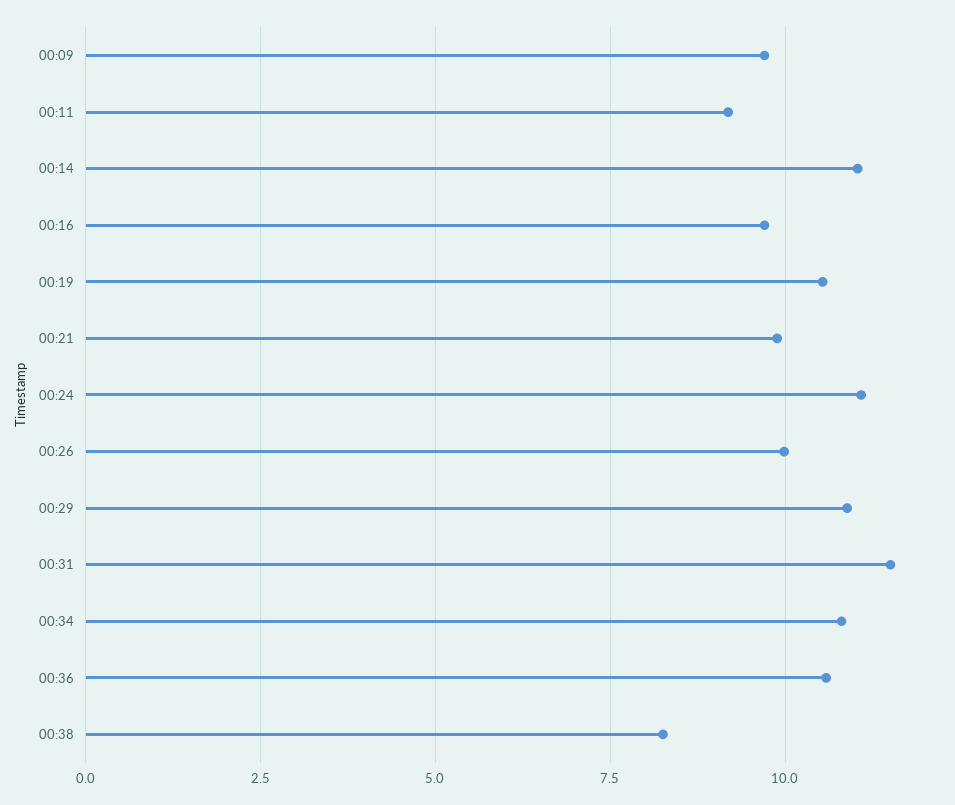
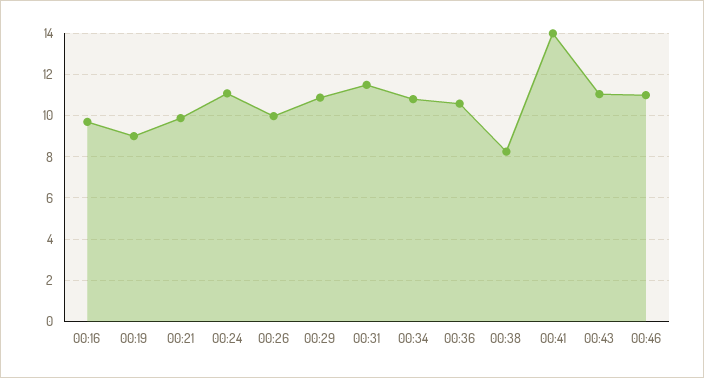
00:09: 9.75 -> none
00:11: 9.25 -> none
00:14: 11 -> none
00:19: 10.5 -> 9
00:41: none -> 14
00:43: none -> 11
00:46: none -> 11

